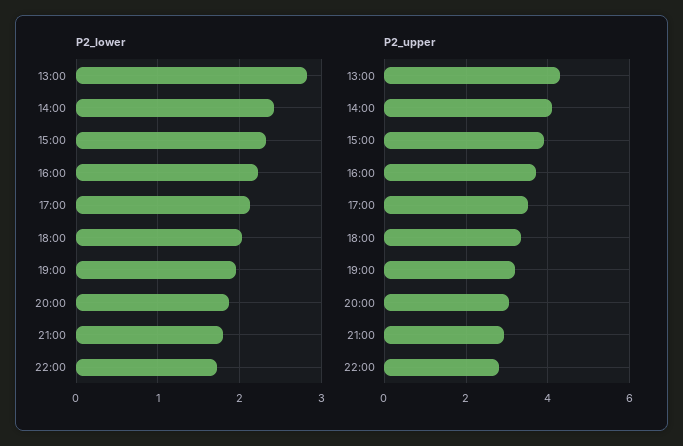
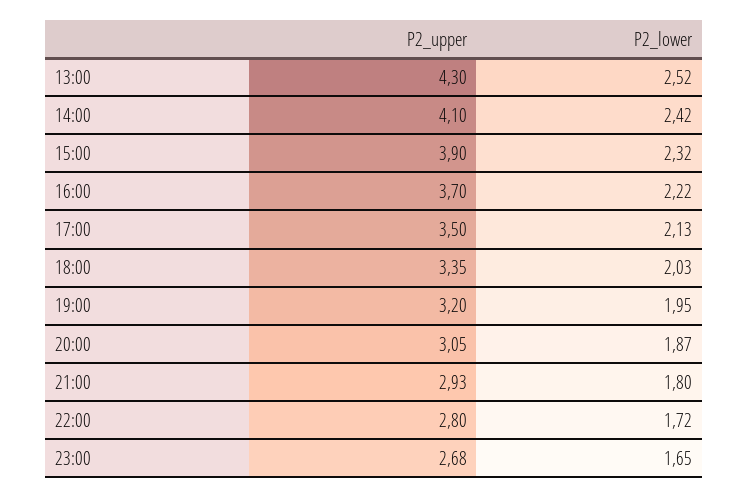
P2_lower, 13:00: 2.8 -> 2.52
P2_upper, 23:00: none -> 2.68
P2_lower, 23:00: none -> 1.65

